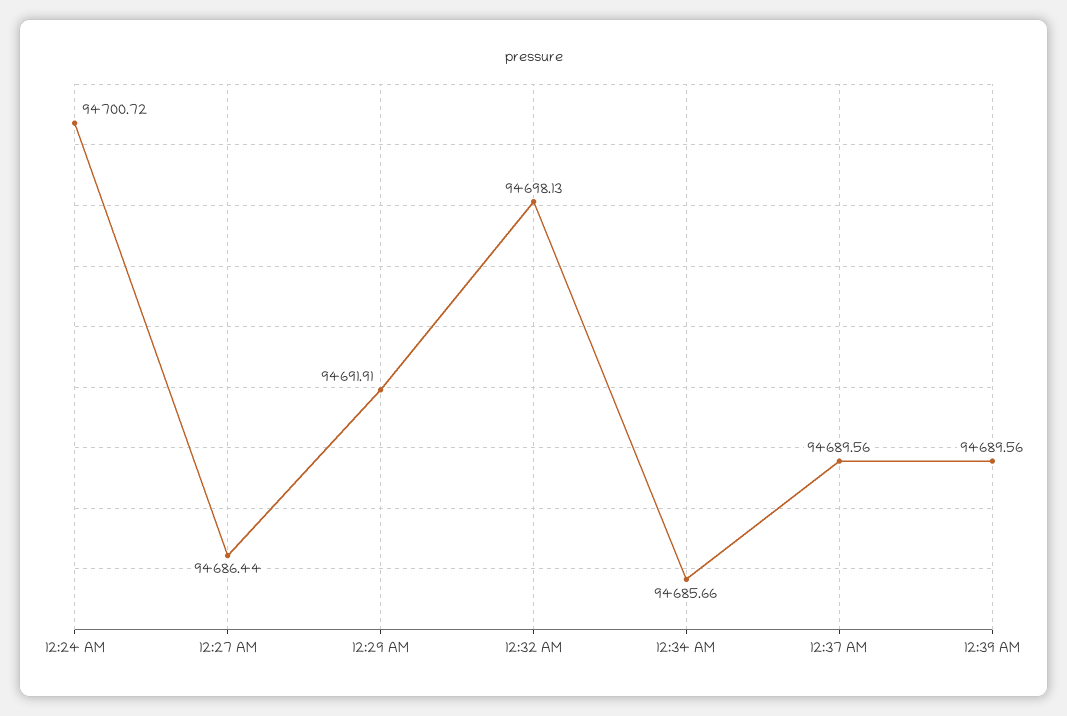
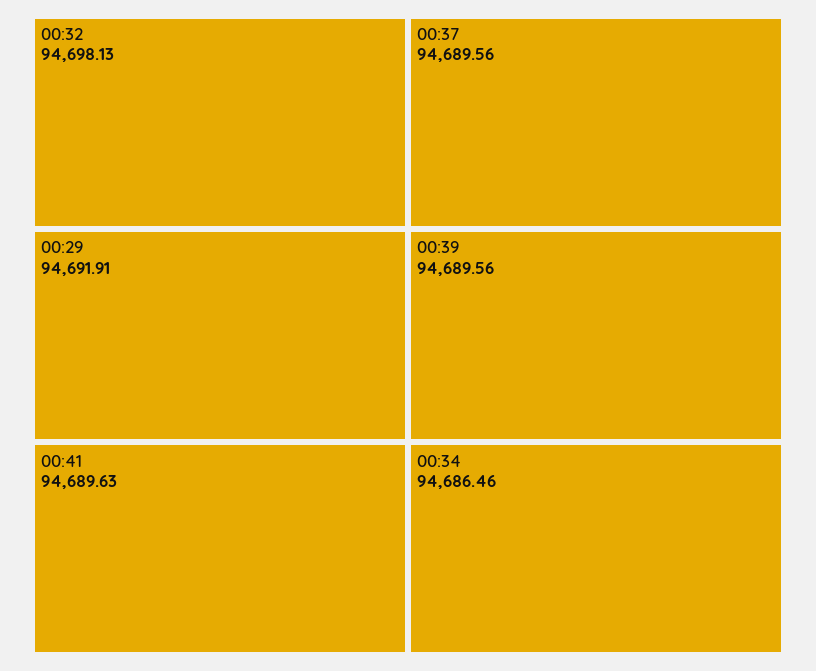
12:24 AM: 94700.72 -> none
12:27 AM: 94686.44 -> none
12:34 AM: 94685.66 -> 94686.46
00:41: none -> 94689.63

